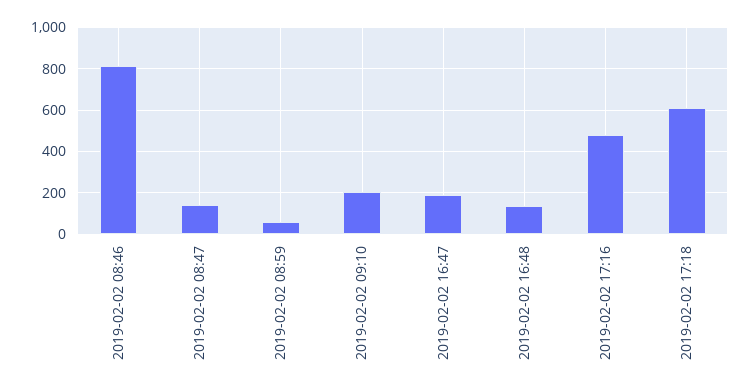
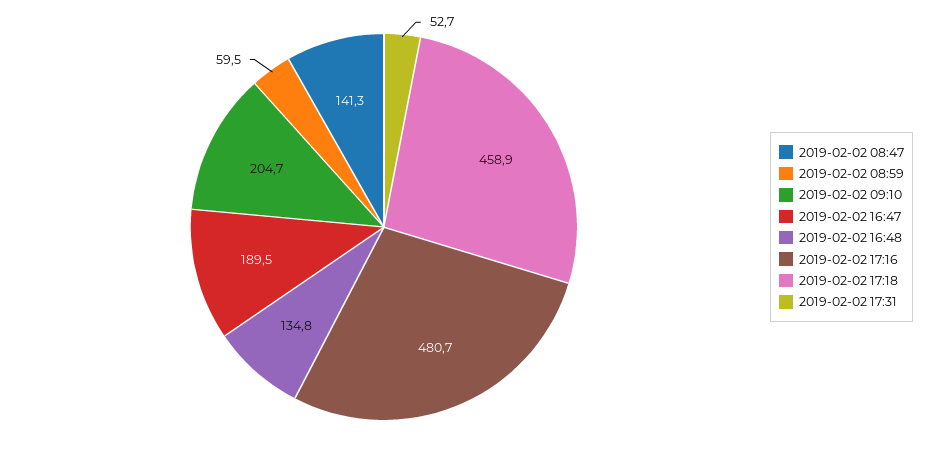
2019-02-02 08:46: 800 -> none
2019-02-02 17:18: 600 -> 458.9
2019-02-02 17:31: none -> 52.7

